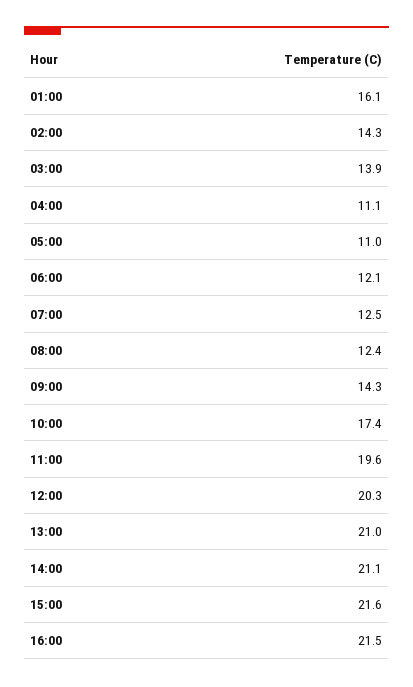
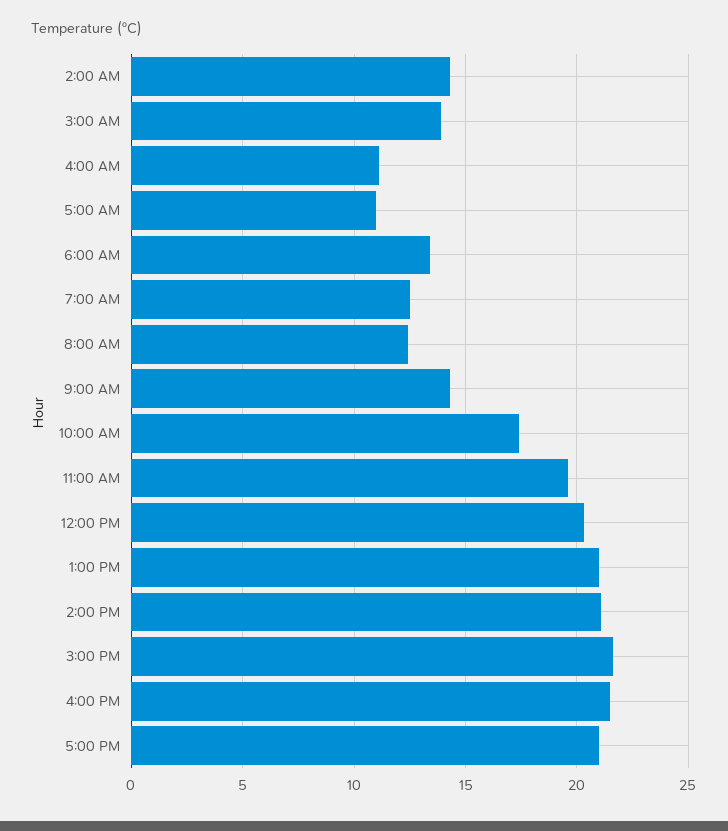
01:00: 16.1 -> none
06:00: 12.1 -> 13.5
5:00 PM: none -> 21

